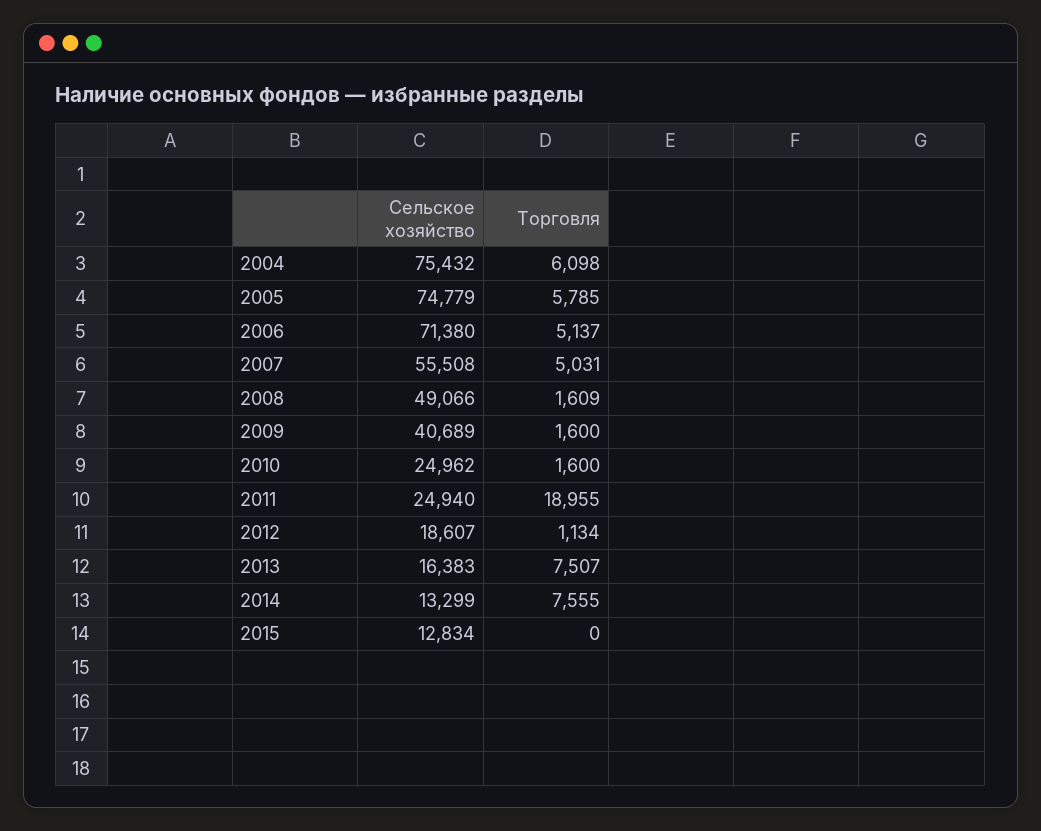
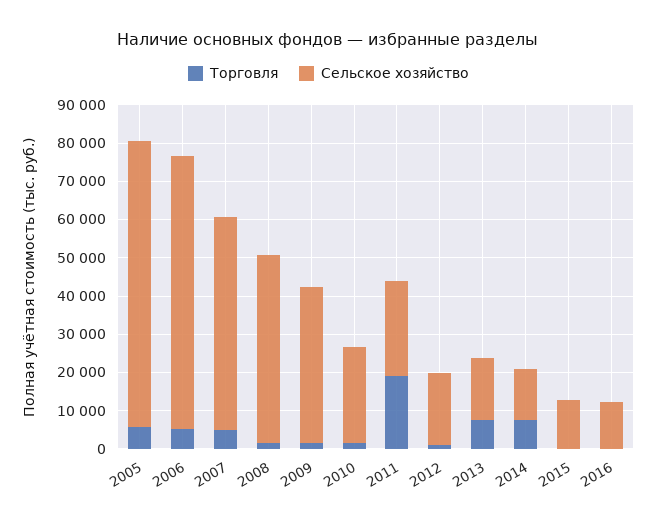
Сельское хозяйство, 2004: 75432 -> none
Торговля, 2004: 6098 -> none
Торговля, 2016: none -> 0
Сельское хозяйство, 2016: none -> 12500

